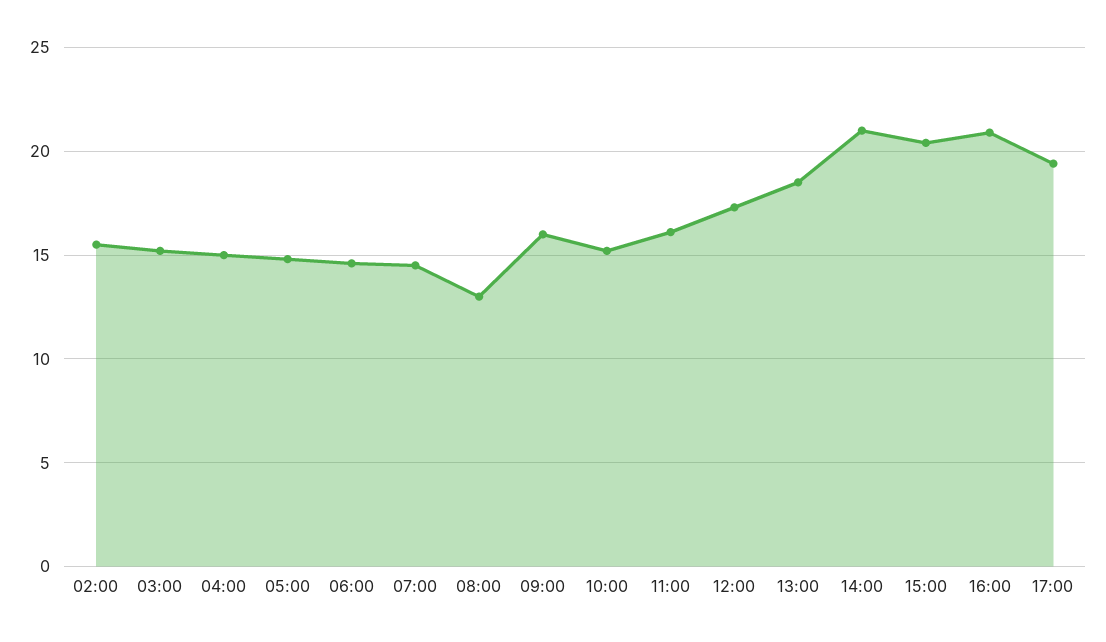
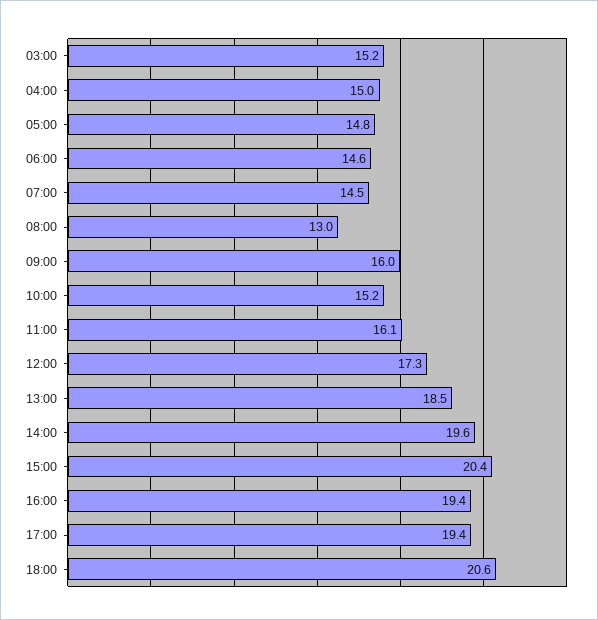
02:00: 15.5 -> none
14:00: 21 -> 19.6
16:00: 21 -> 19.4
18:00: none -> 20.6

